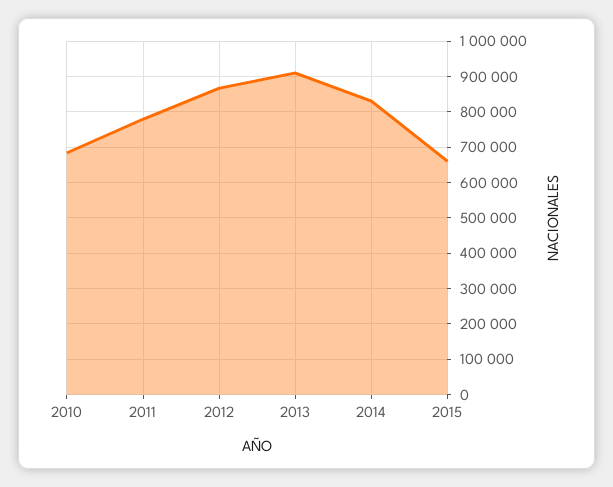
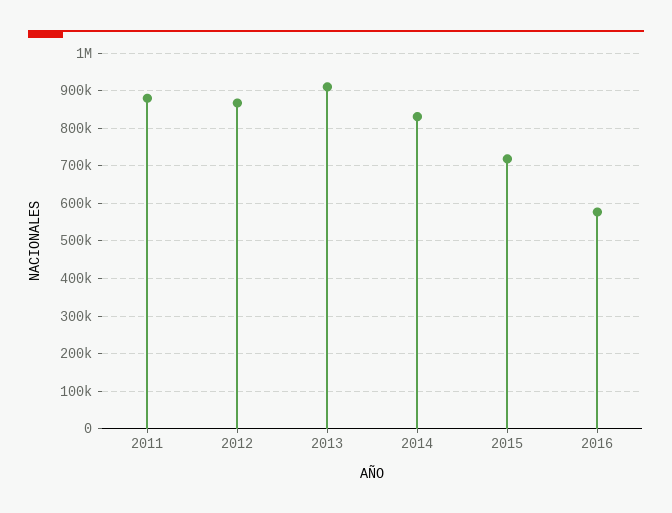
2010: 680000 -> none
2011: 780000 -> 880000
2015: 660000 -> 720000
2016: none -> 580000

